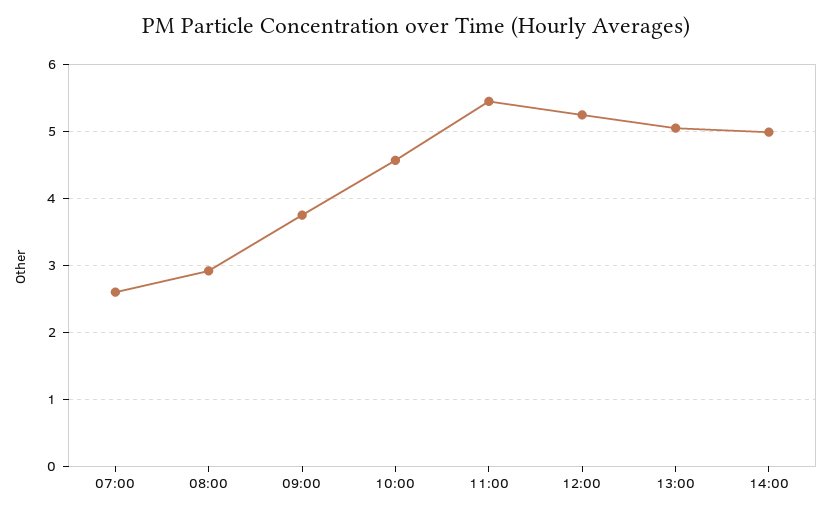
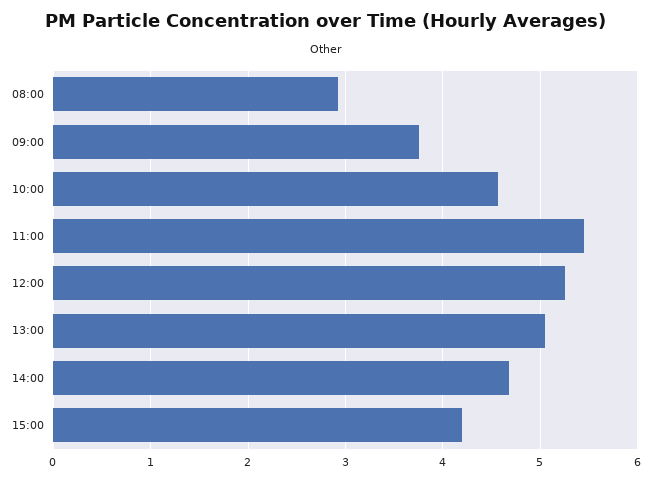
07:00: 2.6 -> none
14:00: 5 -> 4.7
15:00: none -> 4.2

